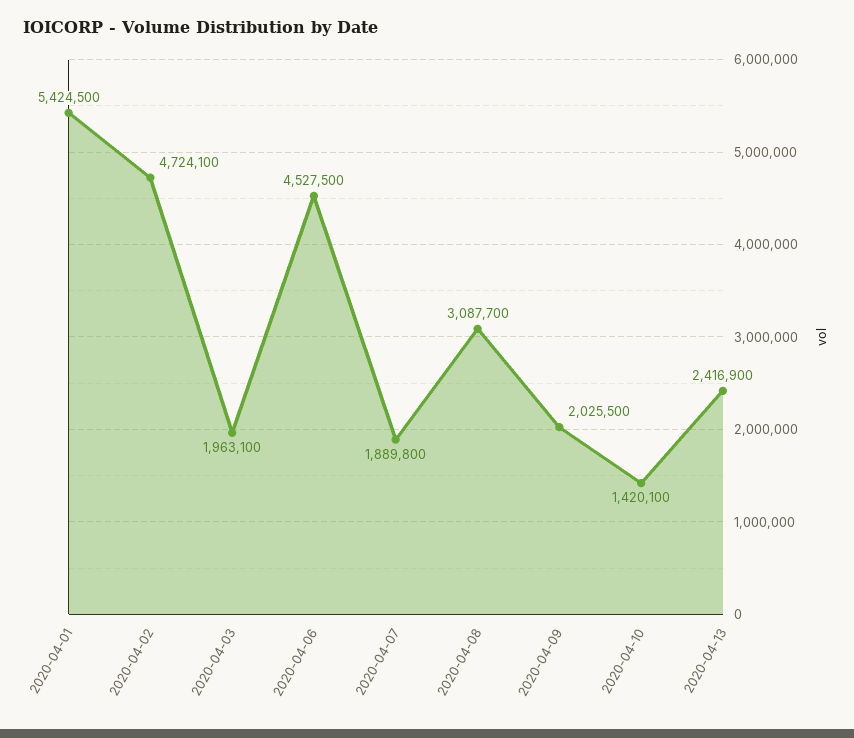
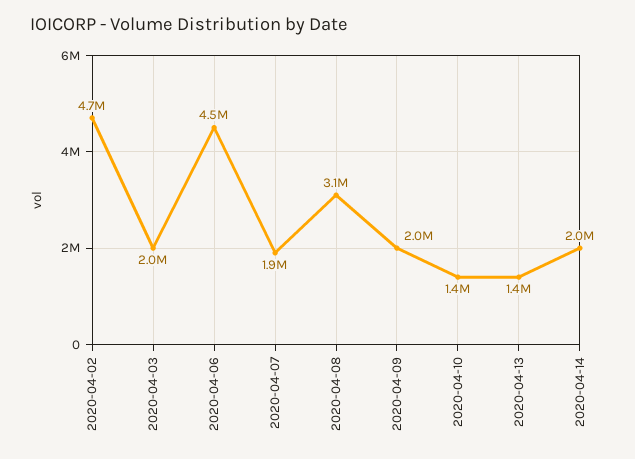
2020-04-01: 5424500 -> none
2020-04-13: 2416900 -> 1400000
2020-04-14: none -> 2000000

